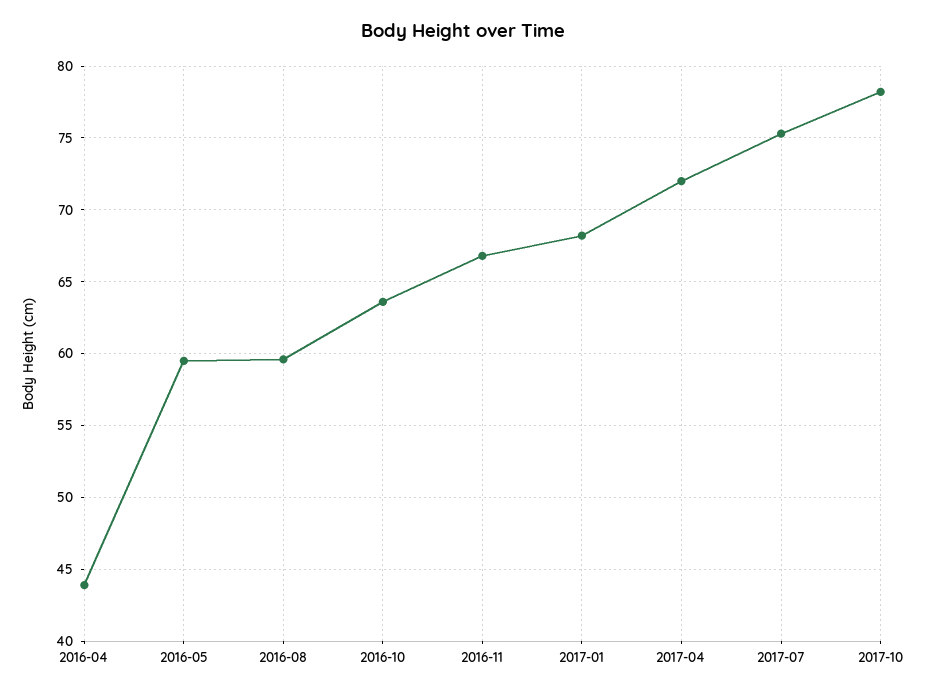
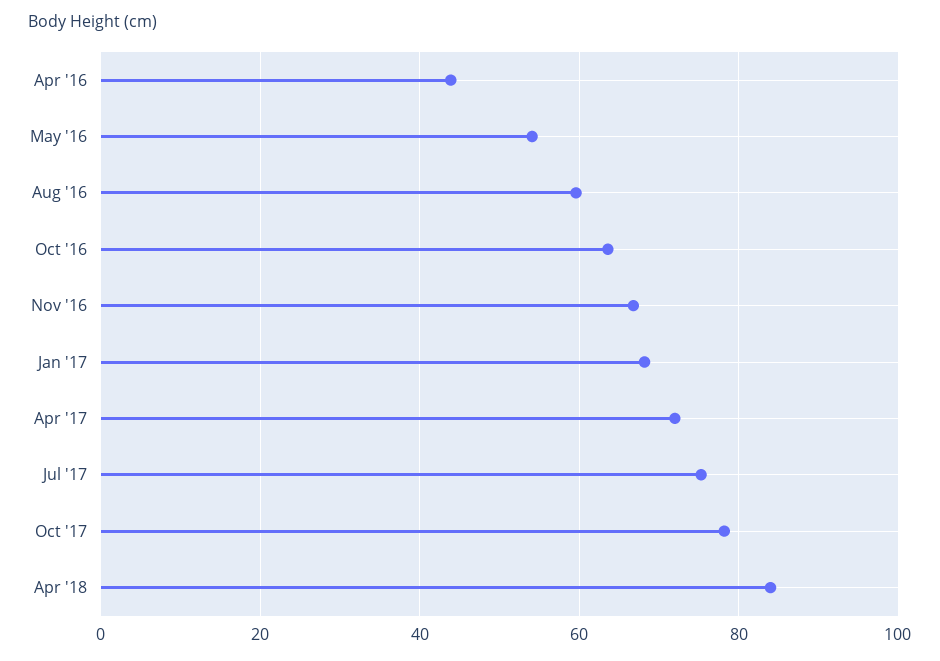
2016-05: 59.5 -> 54
Apr '18: none -> 84

